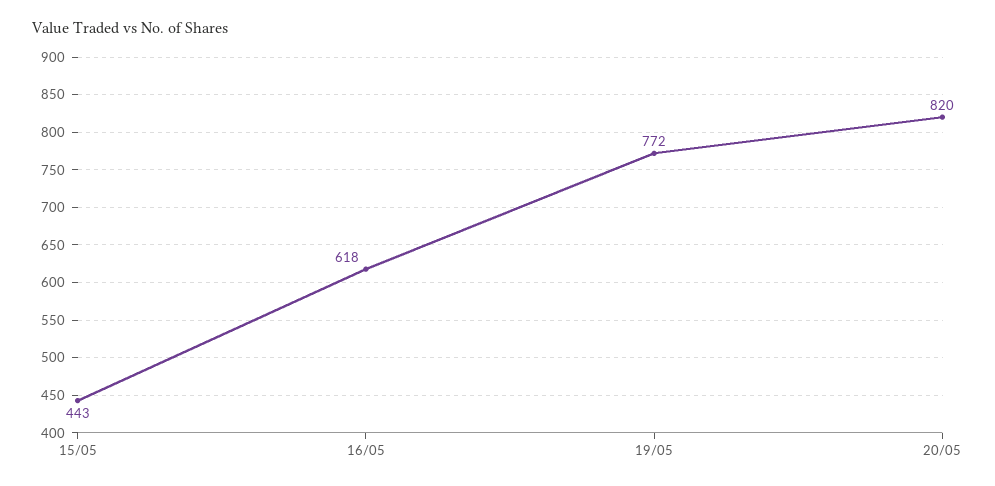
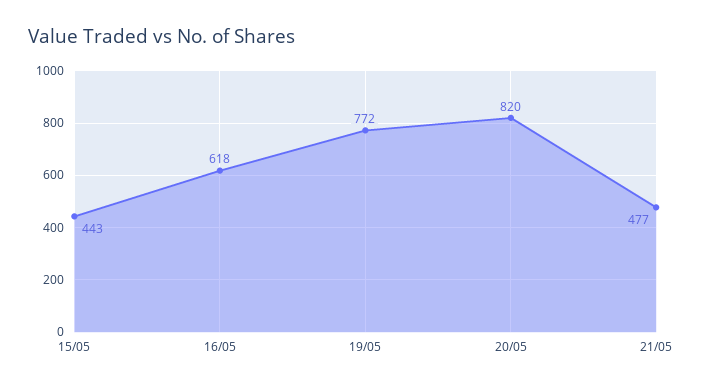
21/05: none -> 477

